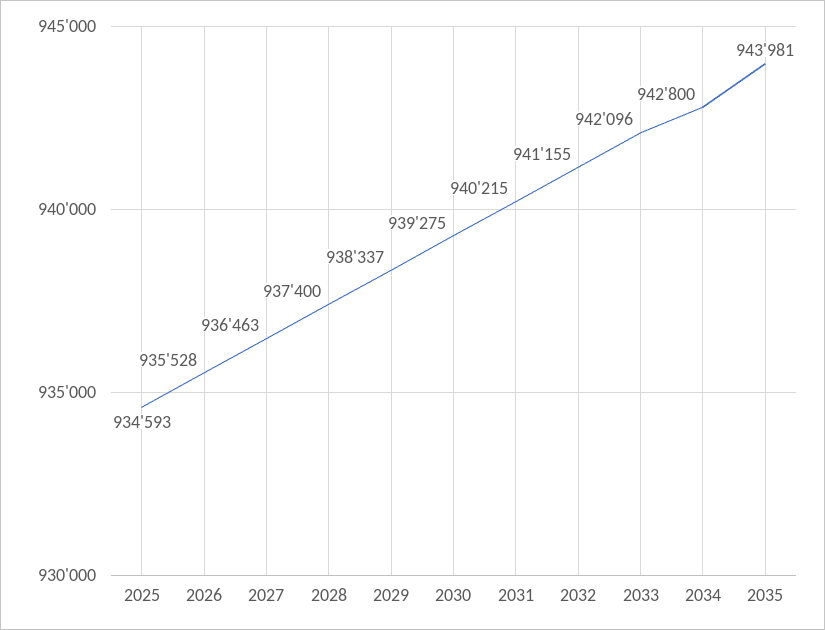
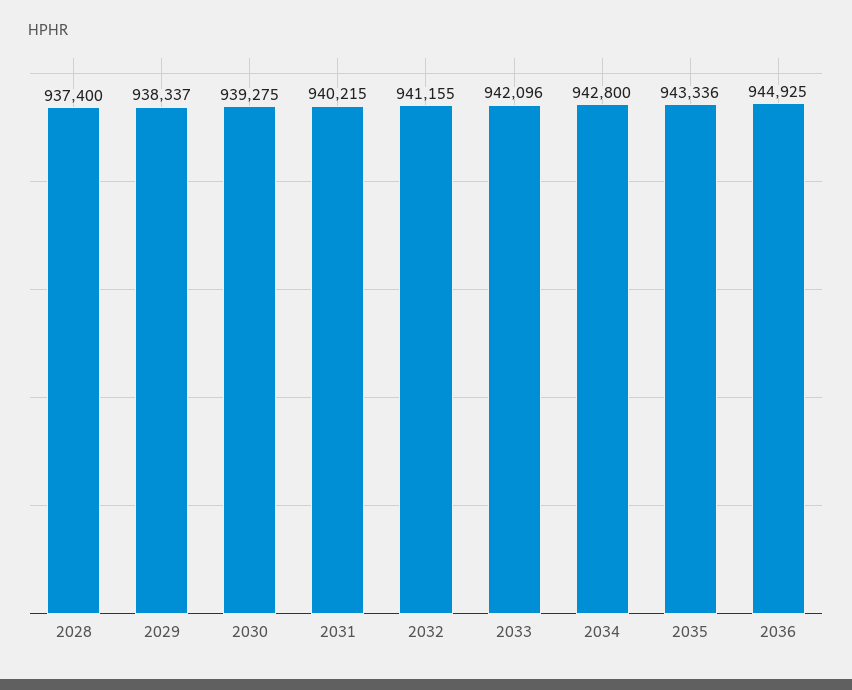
2025: 934593 -> none
2026: 935528 -> none
2027: 936463 -> none
2035: 943981 -> 943336
2036: none -> 944925

